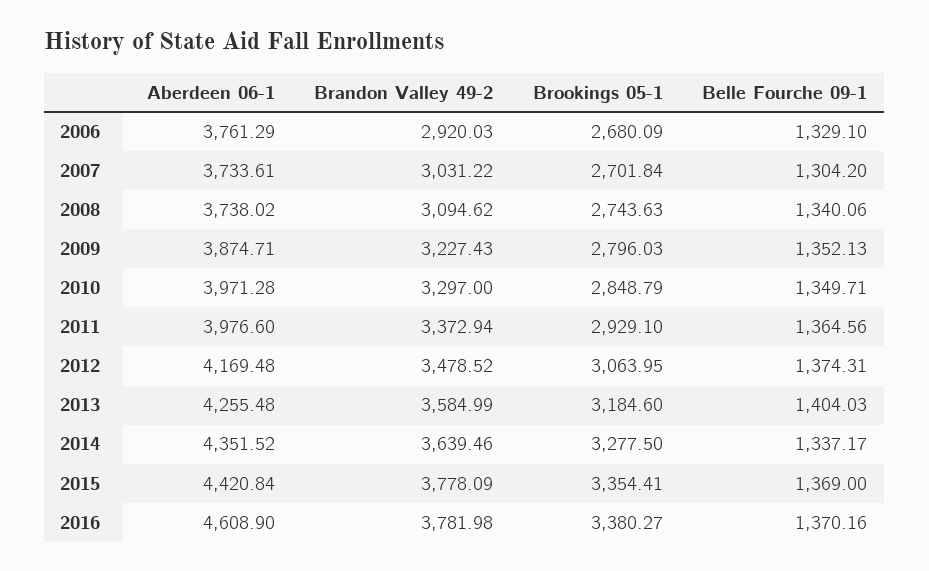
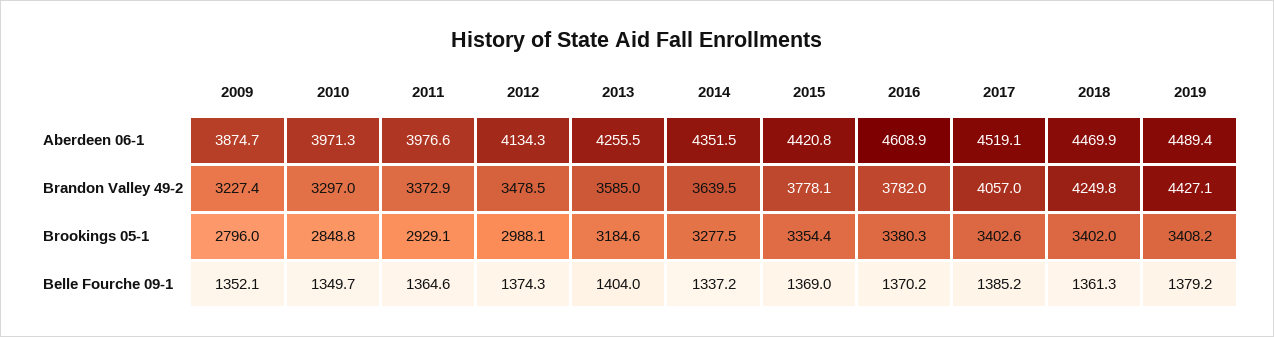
Aberdeen 06-1, 2006: 3761.29 -> none
Brandon Valley 49-2, 2006: 2920.03 -> none
Brookings 05-1, 2006: 2680.09 -> none
Belle Fourche 09-1, 2006: 1329.1 -> none
Aberdeen 06-1, 2007: 3733.61 -> none
Brandon Valley 49-2, 2007: 3031.22 -> none
Brookings 05-1, 2007: 2701.84 -> none
Belle Fourche 09-1, 2007: 1304.2 -> none
Aberdeen 06-1, 2008: 3738.02 -> none
Brandon Valley 49-2, 2008: 3094.62 -> none
Brookings 05-1, 2008: 2743.63 -> none
Belle Fourche 09-1, 2008: 1340.06 -> none
Aberdeen 06-1, 2012: 4169.48 -> 4134.3
Brookings 05-1, 2012: 3063.95 -> 2988.1
Aberdeen 06-1, 2017: none -> 4519.1
Aberdeen 06-1, 2018: none -> 4469.9
Aberdeen 06-1, 2019: none -> 4489.4
Brandon Valley 49-2, 2017: none -> 4057
Brandon Valley 49-2, 2018: none -> 4249.8
Brandon Valley 49-2, 2019: none -> 4427.1
Brookings 05-1, 2017: none -> 3402.6
Brookings 05-1, 2018: none -> 3402
Brookings 05-1, 2019: none -> 3408.2
Belle Fourche 09-1, 2017: none -> 1385.2
Belle Fourche 09-1, 2018: none -> 1361.3
Belle Fourche 09-1, 2019: none -> 1379.2

